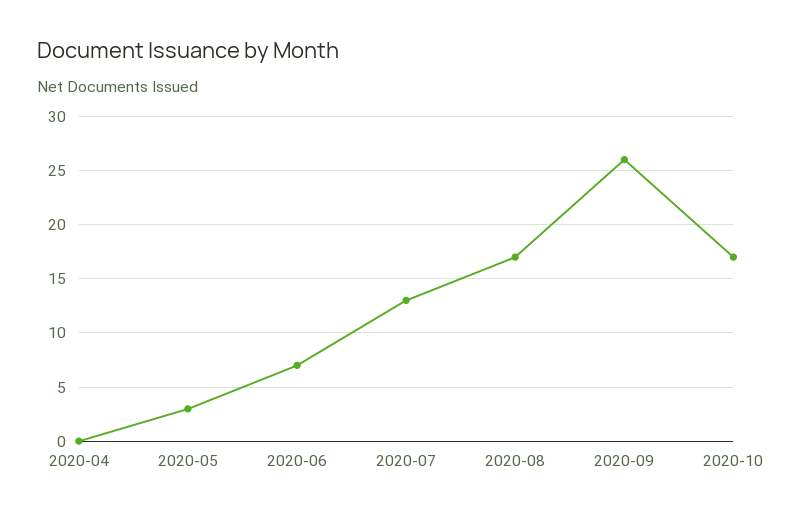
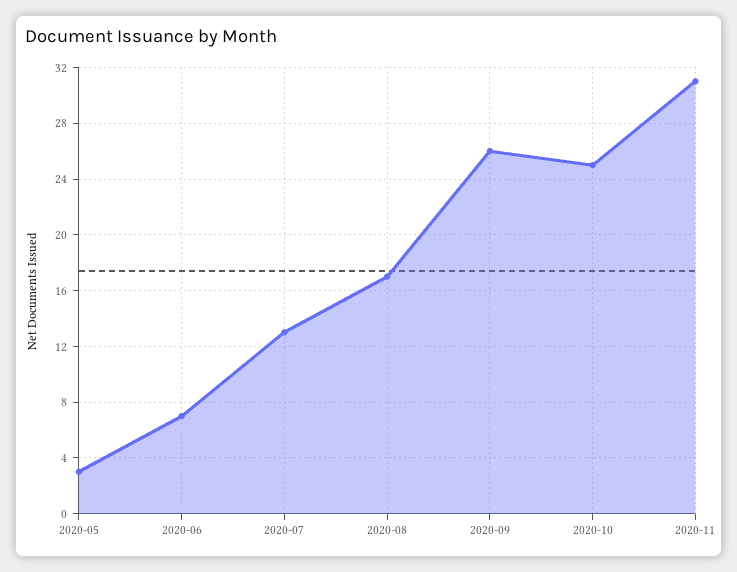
2020-04: 0 -> none
2020-10: 17 -> 25
2020-11: none -> 31

